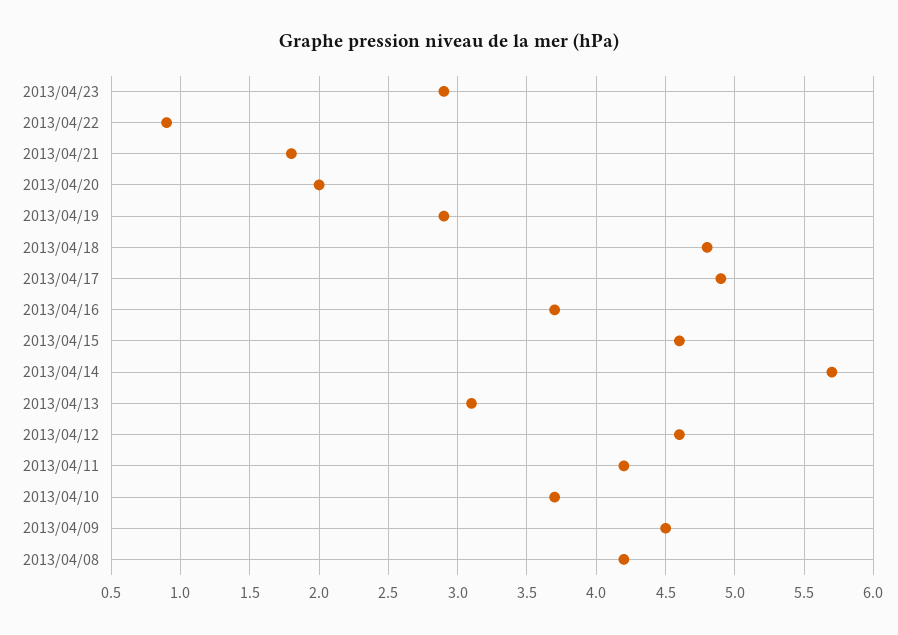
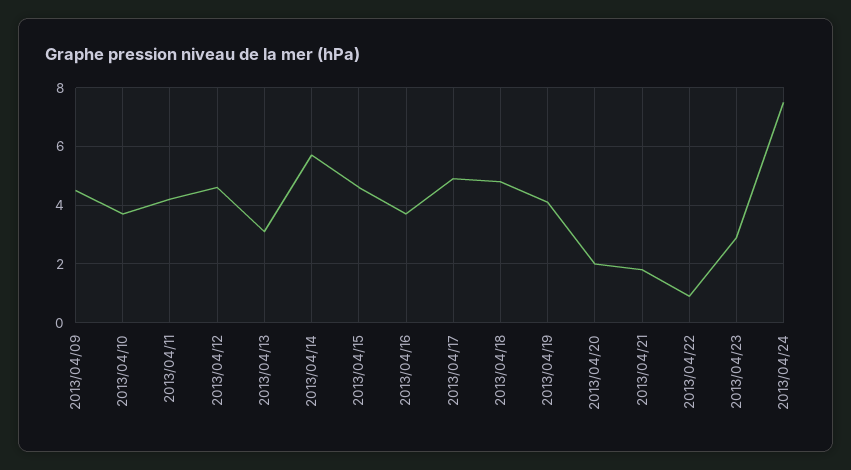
2013/04/19: 2.9 -> 4
2013/04/08: 4.2 -> none
2013/04/24: none -> 7.5

